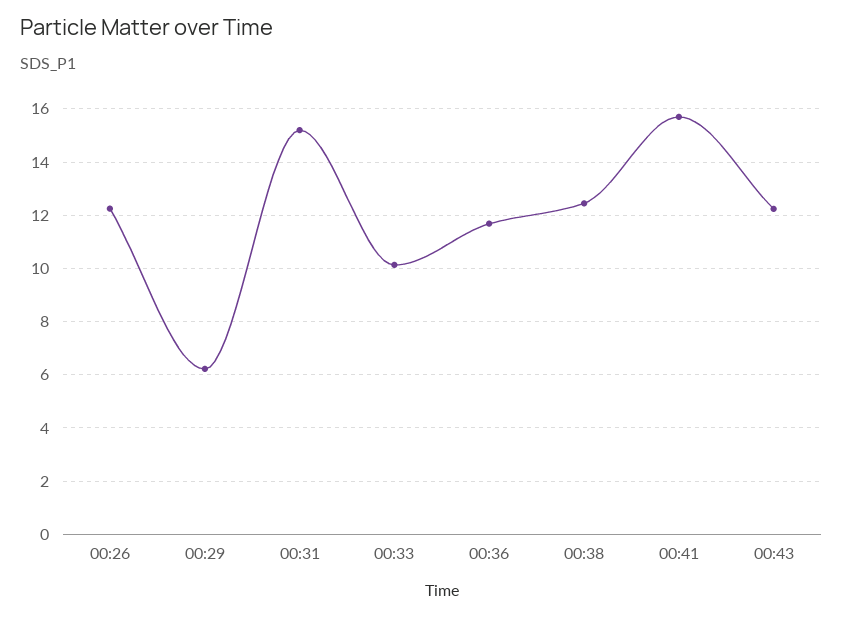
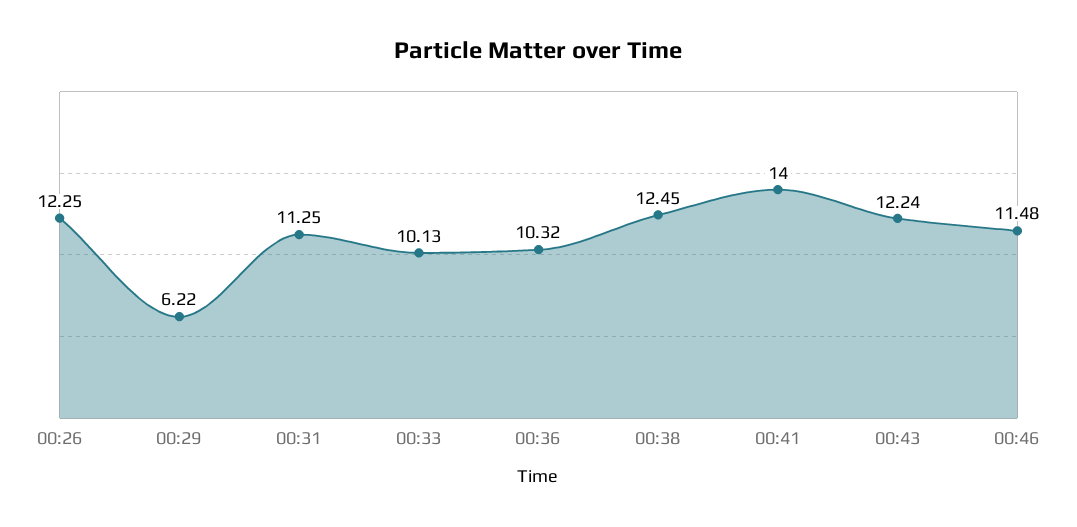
00:31: 15.25 -> 11.25
00:36: 11.75 -> 10.32
00:41: 15.75 -> 14
00:46: none -> 11.48

